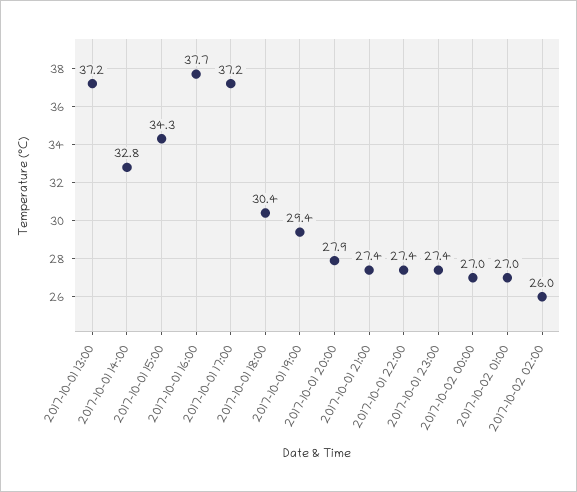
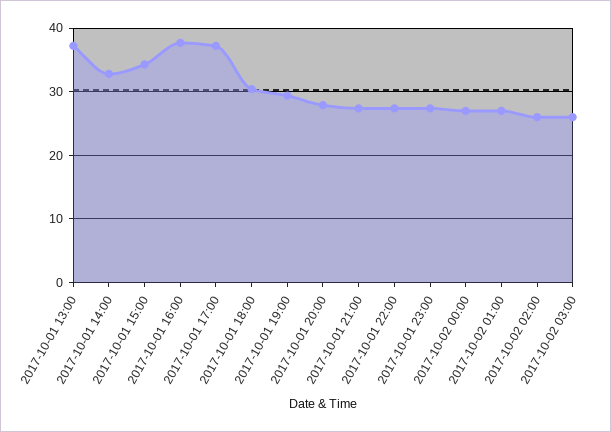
2017-10-02 03:00: none -> 26

